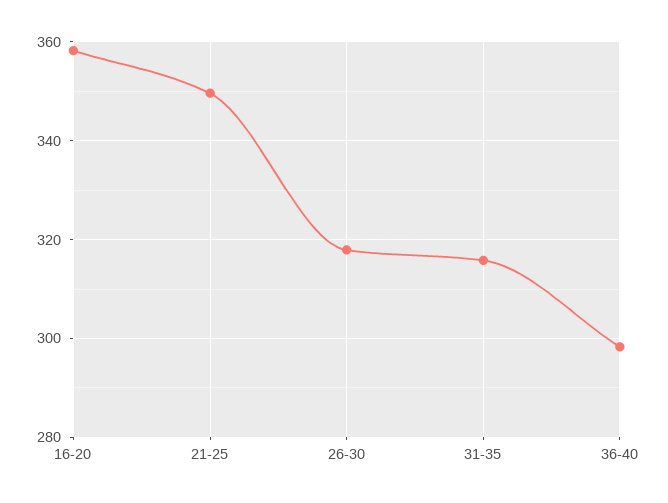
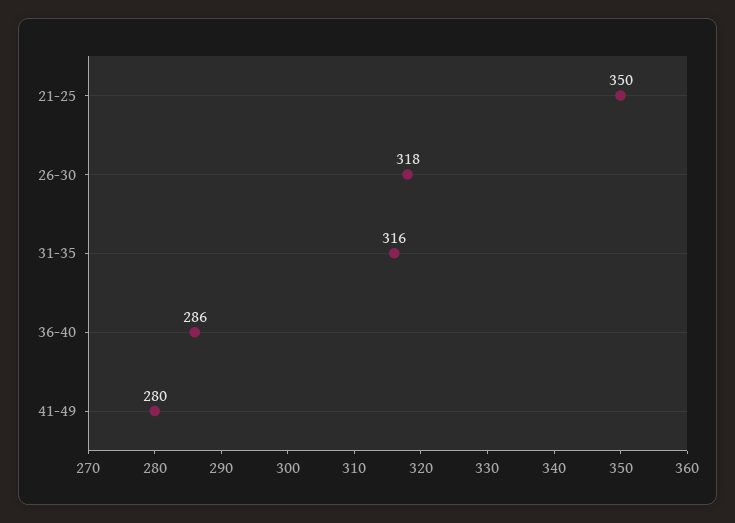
16-20: 358 -> none
36-40: 298 -> 286
41-49: none -> 280

